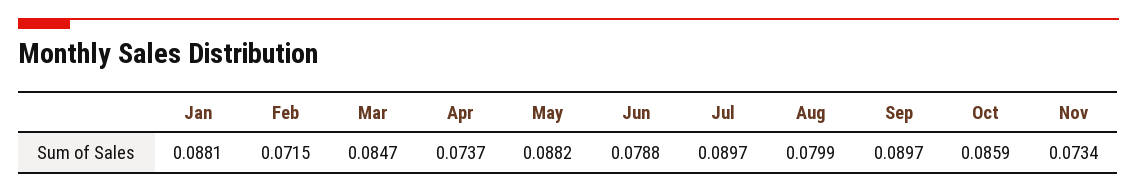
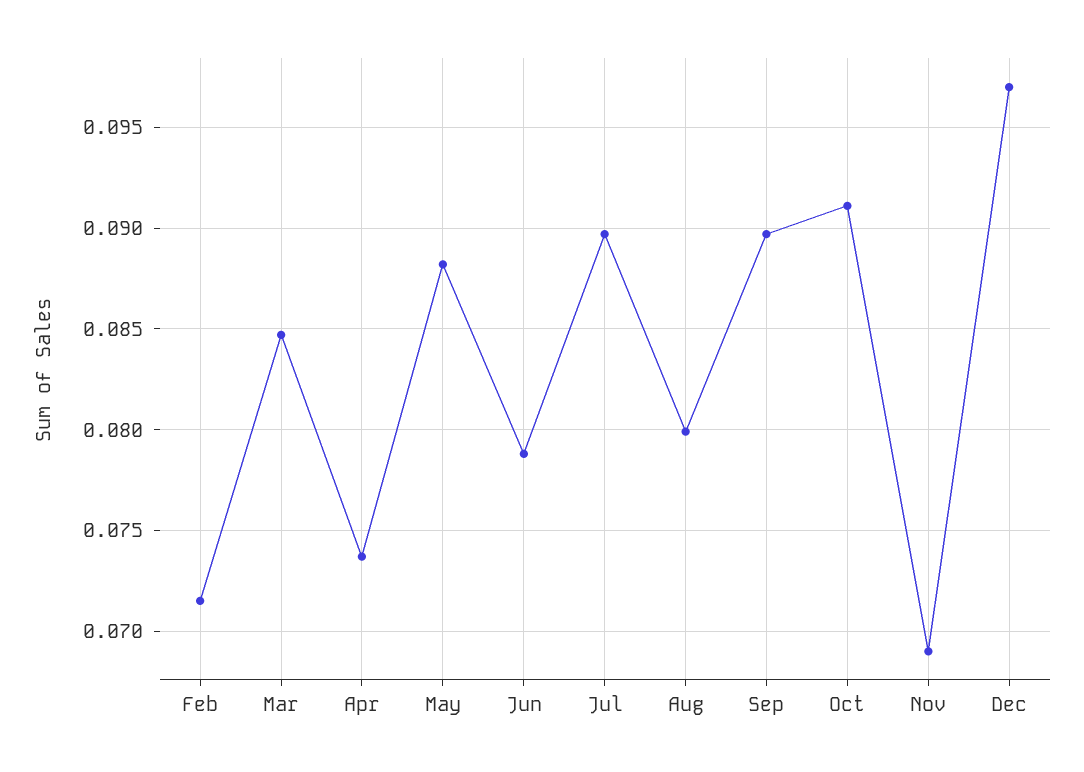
Jan: 0.0881 -> none
Oct: 0.0859 -> 0.091
Nov: 0.0734 -> 0.069
Dec: none -> 0.097

